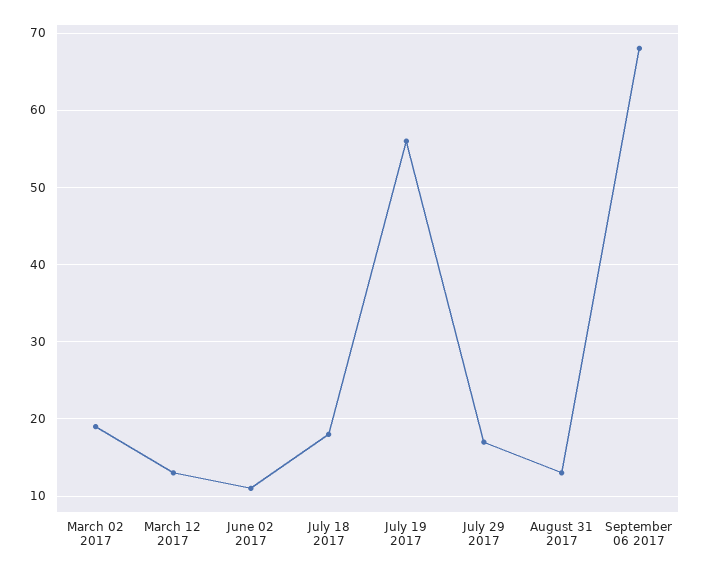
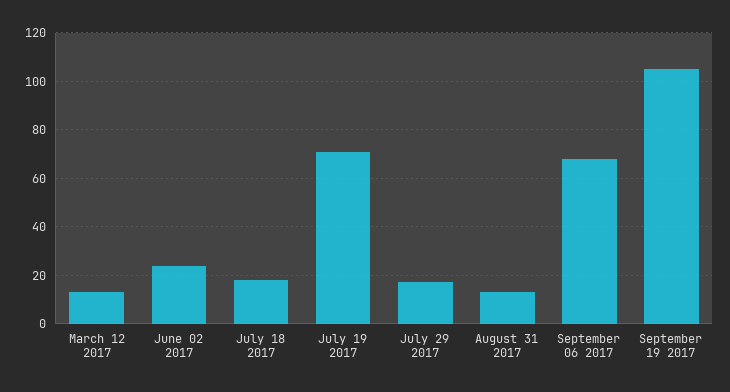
March 02 2017: 19 -> none
June 02 2017: 11 -> 25
July 19 2017: 56 -> 70
September 19 2017: none -> 105

